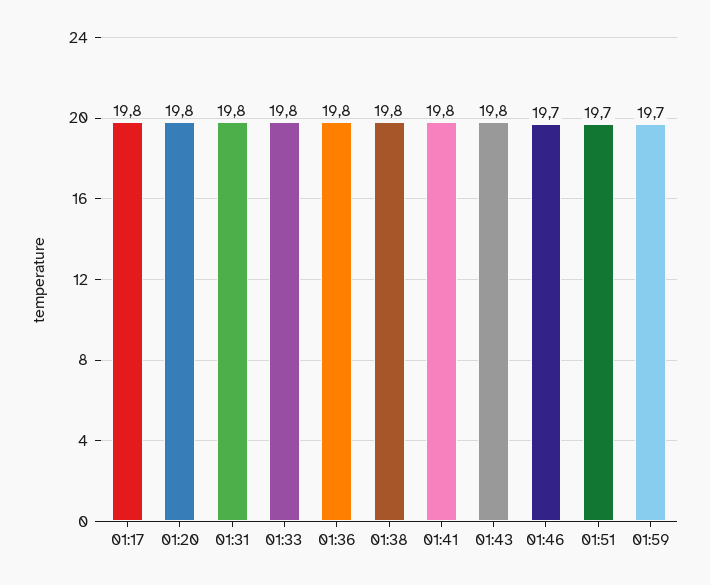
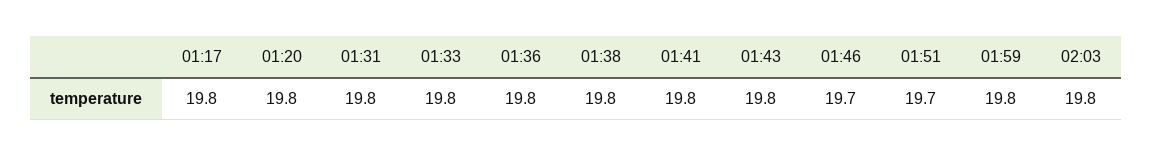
01:59: 19.7 -> 19.8
02:03: none -> 19.8

